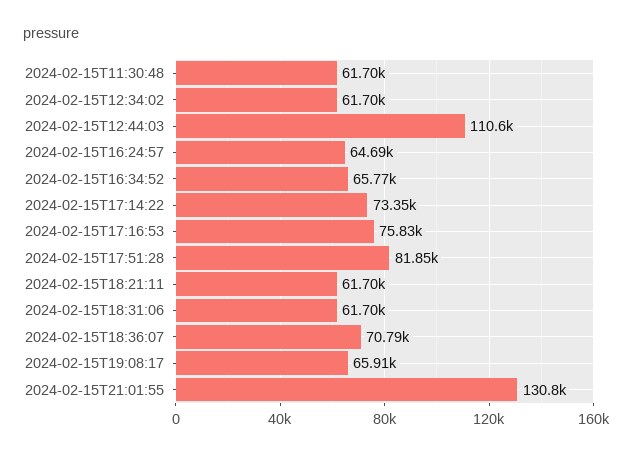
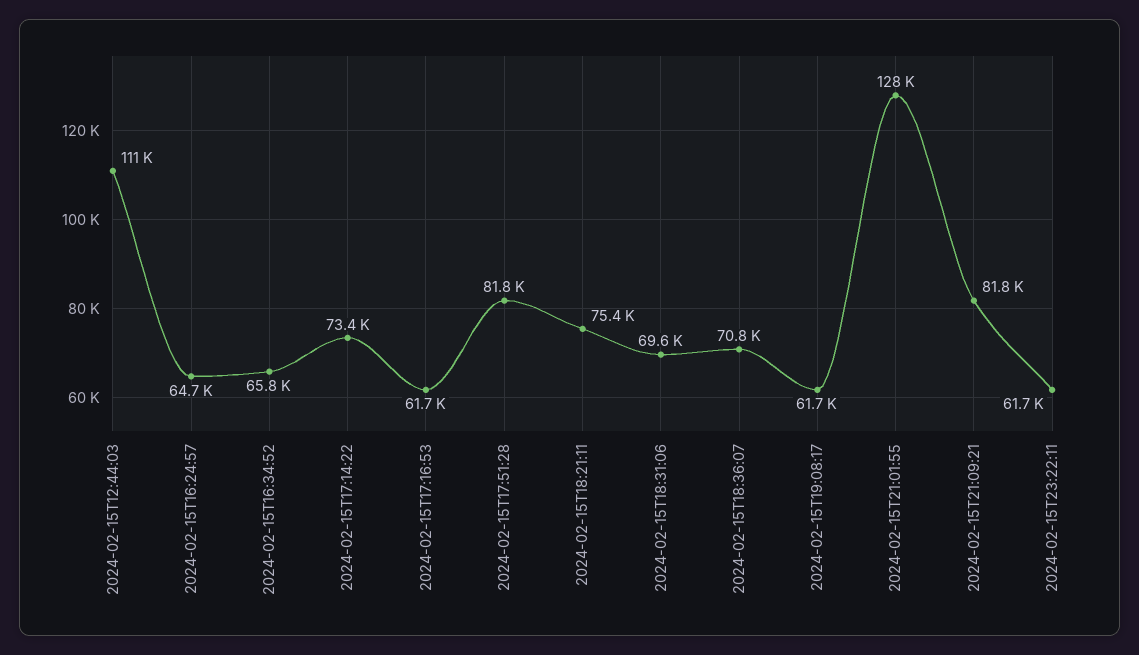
2024-02-15T11:30:48: 61700 -> none
2024-02-15T12:34:02: 61700 -> none
2024-02-15T17:16:53: 75830 -> 61700
2024-02-15T18:21:11: 61700 -> 75400
2024-02-15T18:31:06: 61700 -> 69600
2024-02-15T19:08:17: 65910 -> 61700
2024-02-15T21:01:55: 130800 -> 128000
2024-02-15T21:09:21: none -> 81800
2024-02-15T23:22:11: none -> 61700

